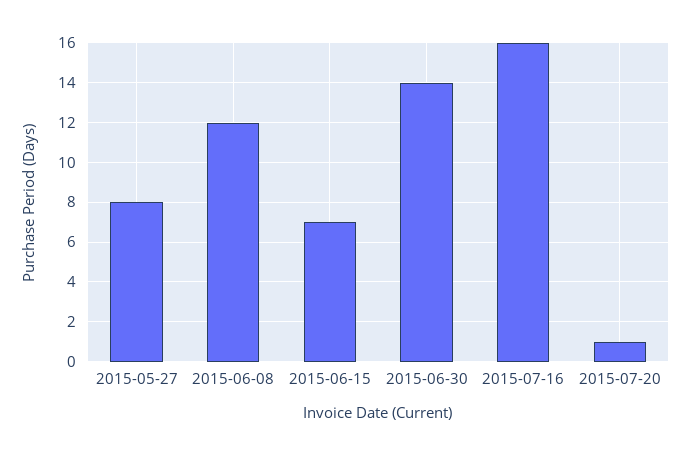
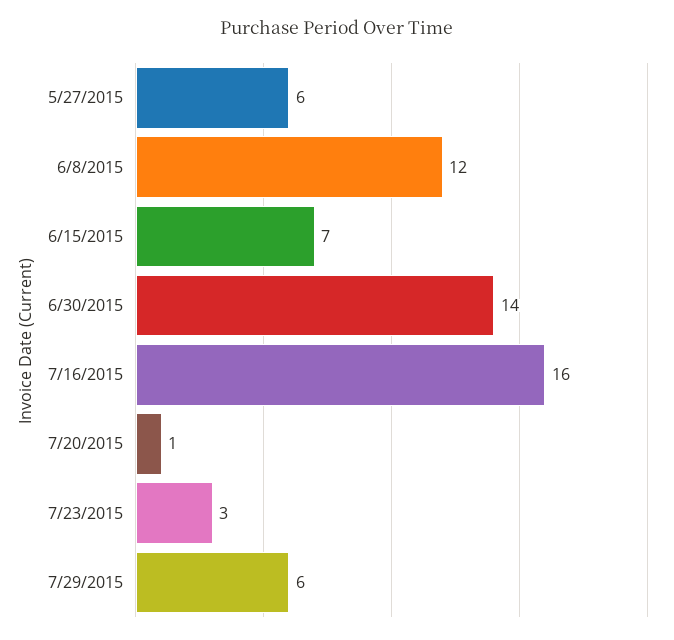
2015-05-27: 8 -> 6
7/23/2015: none -> 3
7/29/2015: none -> 6

